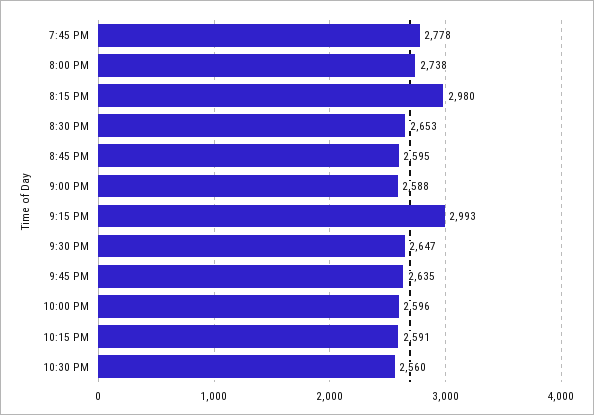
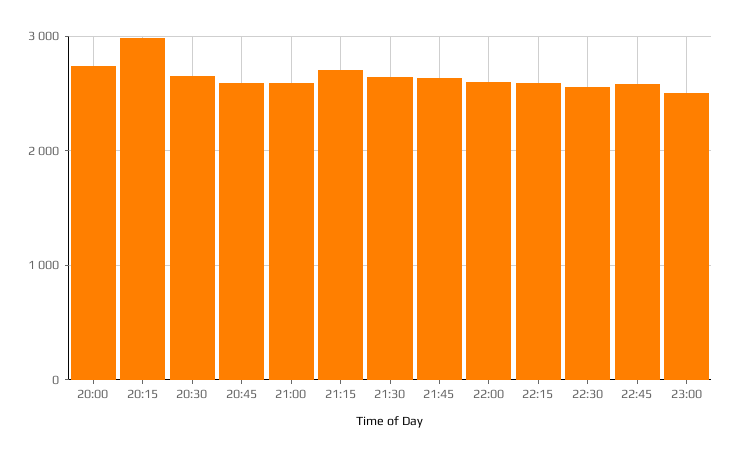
7:45 PM: 2778 -> none
9:15 PM: 2993 -> 2700
22:45: none -> 2600
23:00: none -> 2500

